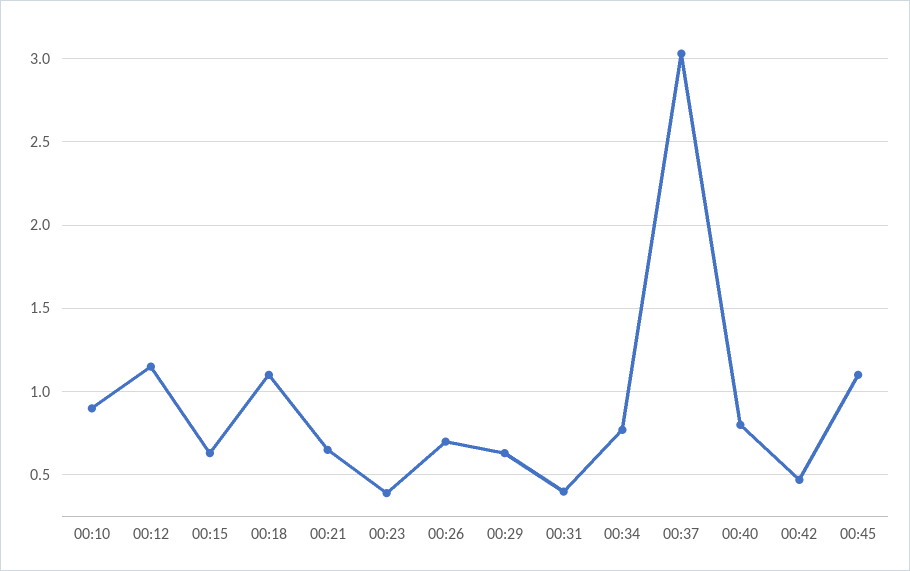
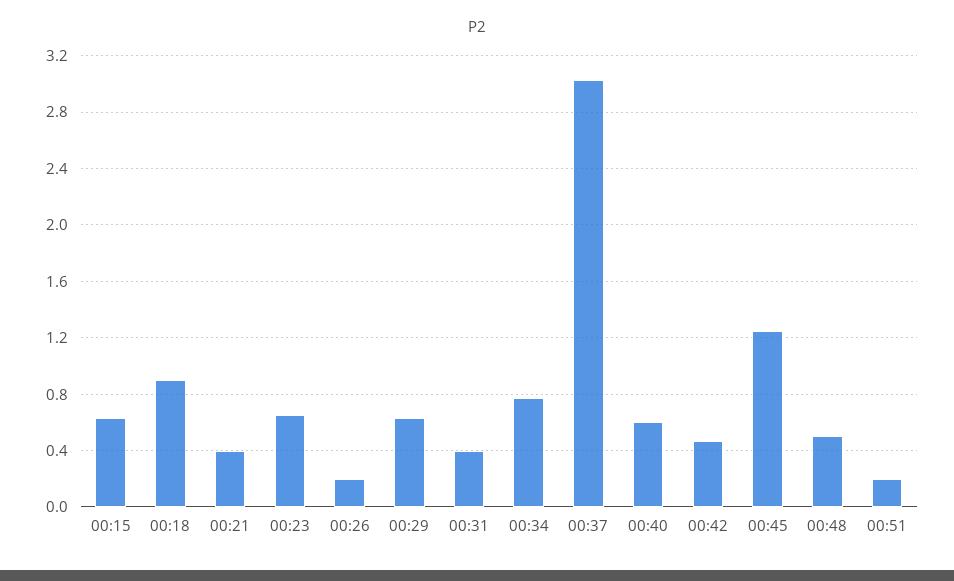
00:10: 0.9 -> none
00:12: 1.15 -> none
00:18: 1.1 -> 0.9
00:21: 0.65 -> 0.4
00:23: 0.4 -> 0.65
00:26: 0.7 -> 0.2
00:40: 0.8 -> 0.6
00:45: 1.1 -> 1.25
00:48: none -> 0.5
00:51: none -> 0.2

